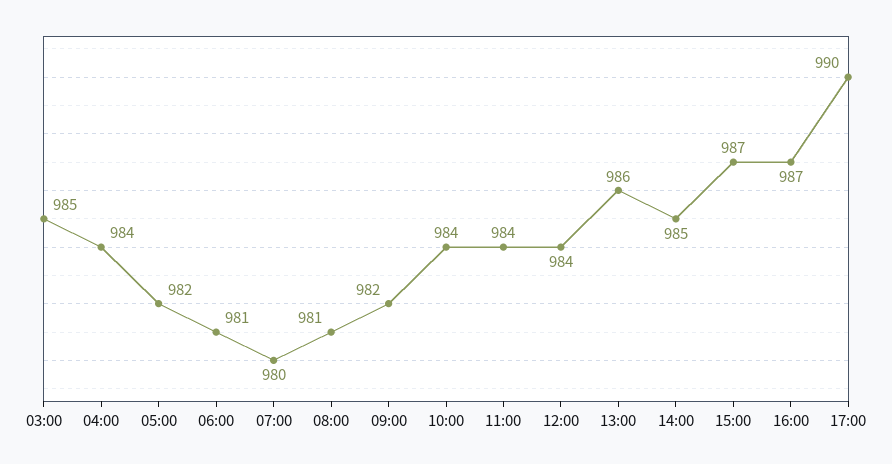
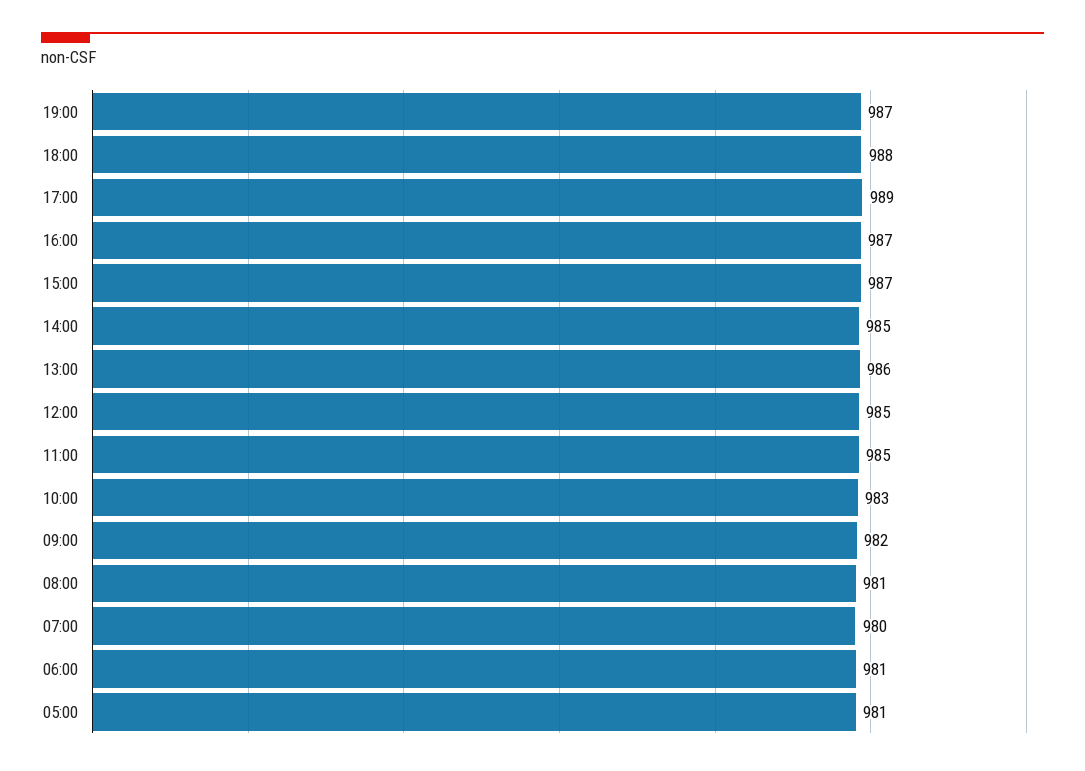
03:00: 985 -> none
04:00: 984 -> none
05:00: 982 -> 981
10:00: 984 -> 983
11:00: 984 -> 985
12:00: 984 -> 985
17:00: 990 -> 989
19:00: none -> 987
18:00: none -> 988

